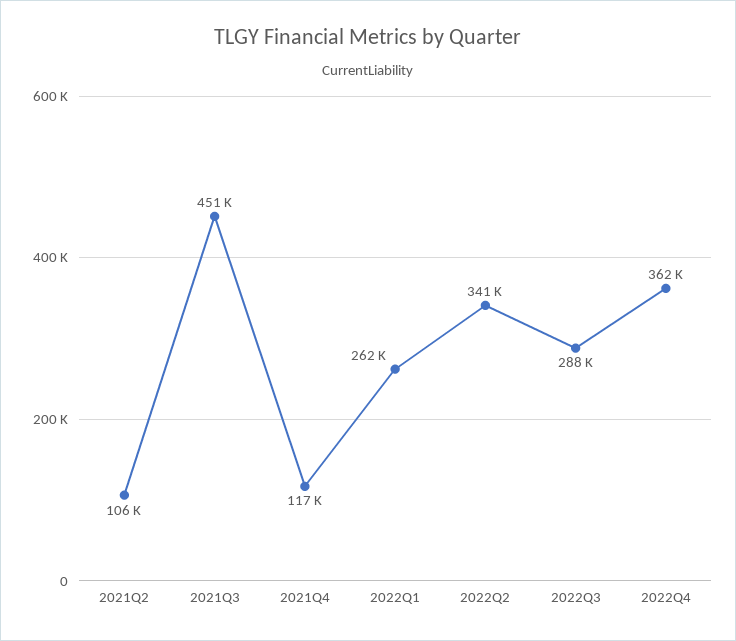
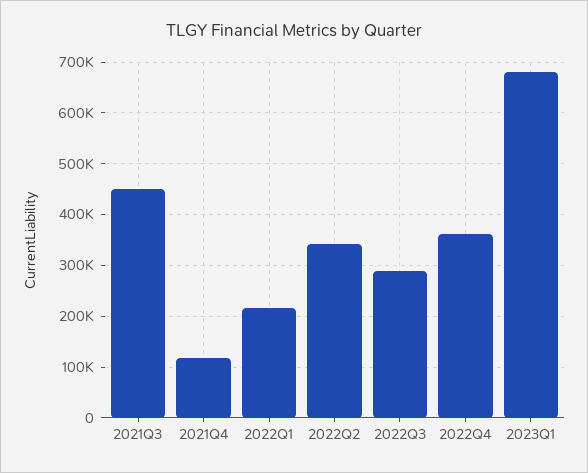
2021Q2: 106000 -> none
2022Q1: 262000 -> 220000
2023Q1: none -> 680000

